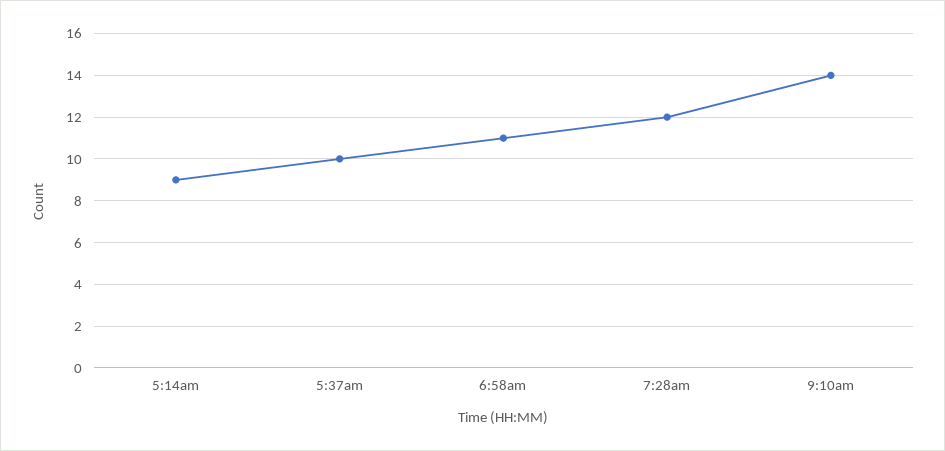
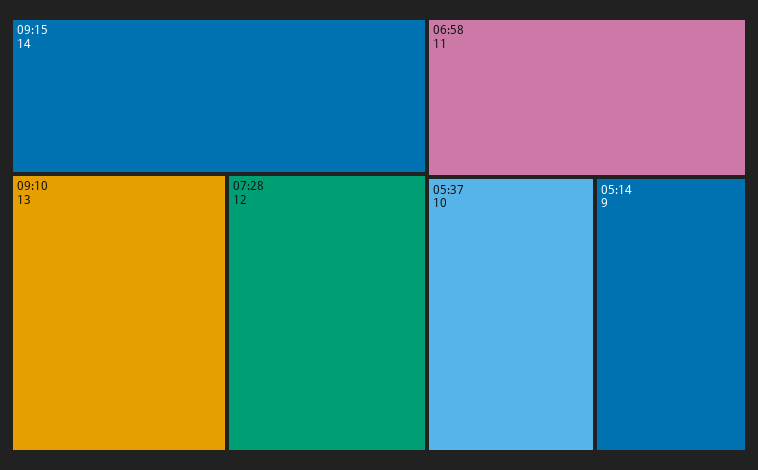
9:10am: 14 -> 13
09:15: none -> 14

